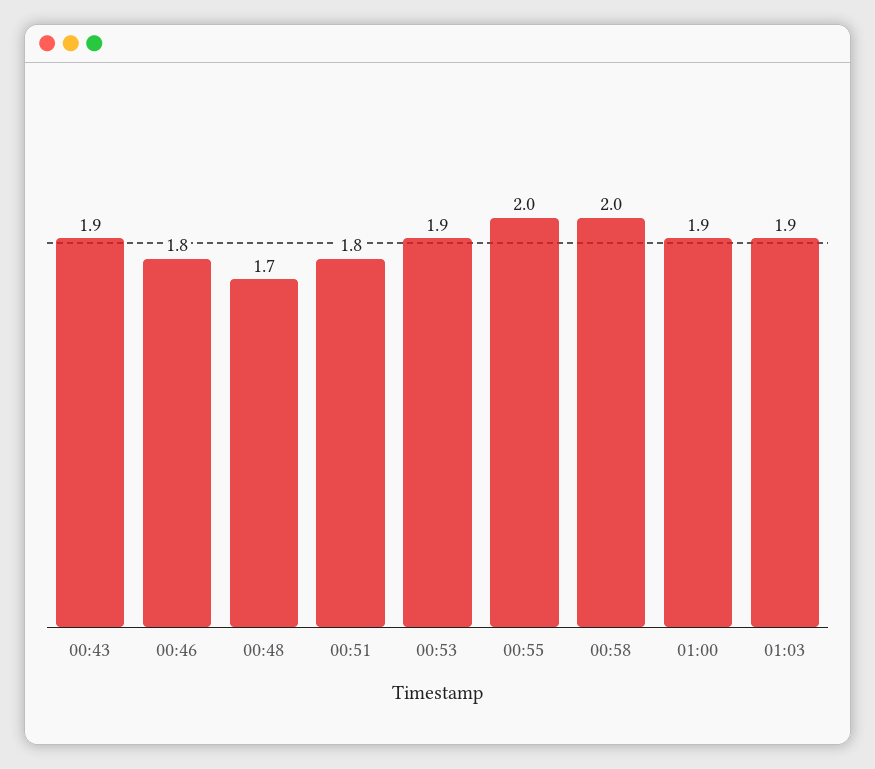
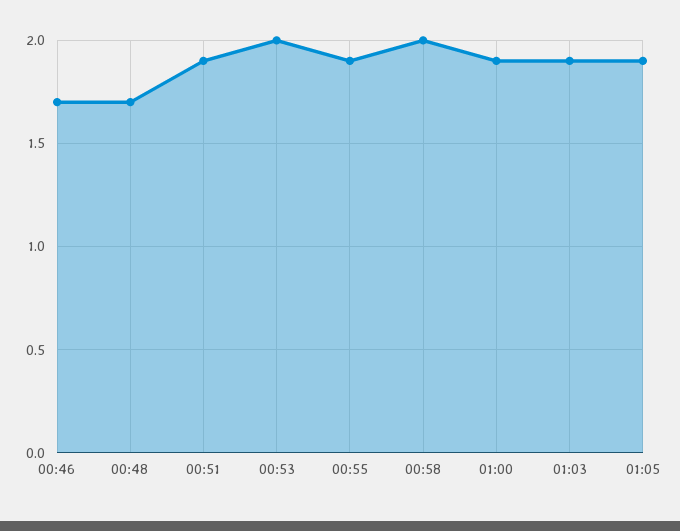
00:43: 1.9 -> none
00:46: 1.8 -> 1.7
00:51: 1.8 -> 1.9
00:53: 1.9 -> 2
00:55: 2 -> 1.9
01:05: none -> 1.9

